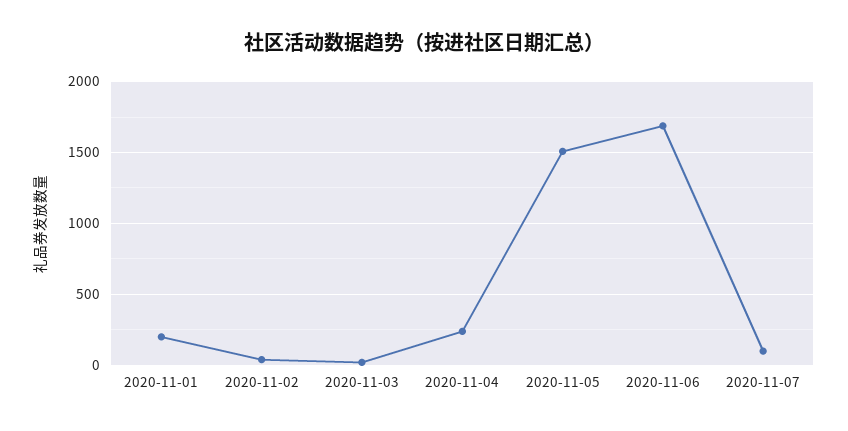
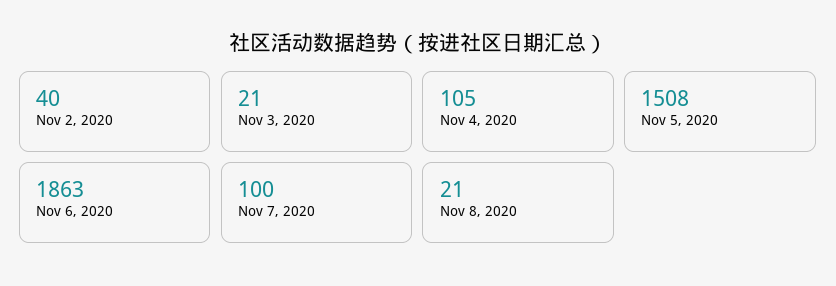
2020-11-01: 200 -> none
2020-11-04: 250 -> 105
2020-11-06: 1700 -> 1863
Nov 8, 2020: none -> 21

